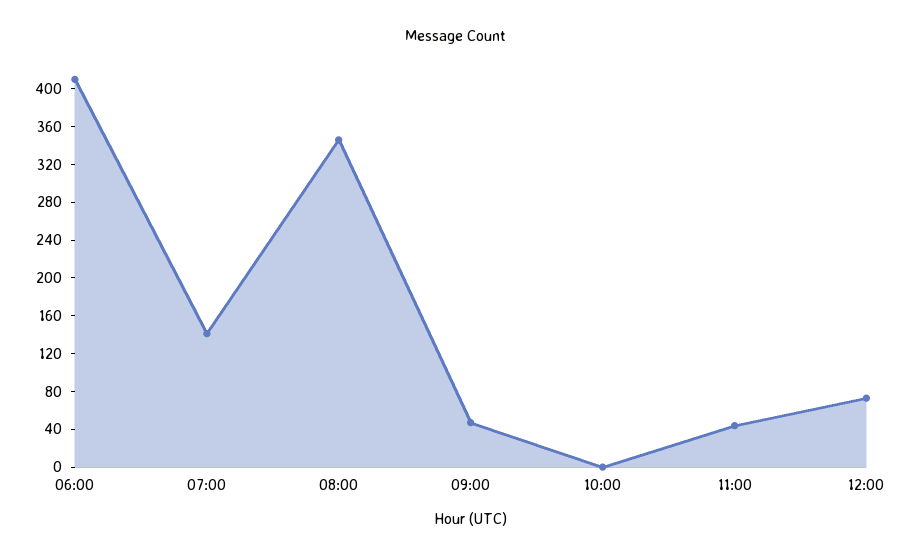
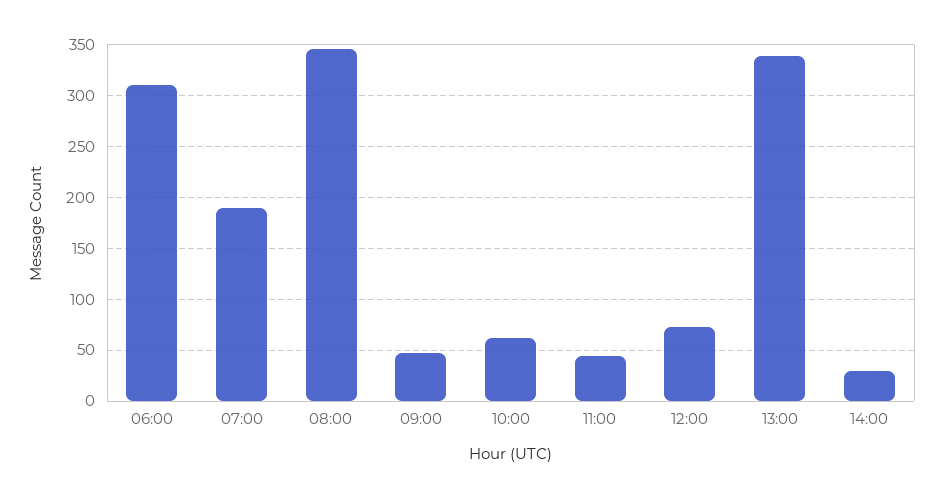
06:00: 410 -> 310
07:00: 140 -> 190
10:00: 0 -> 60
13:00: none -> 340
14:00: none -> 30

